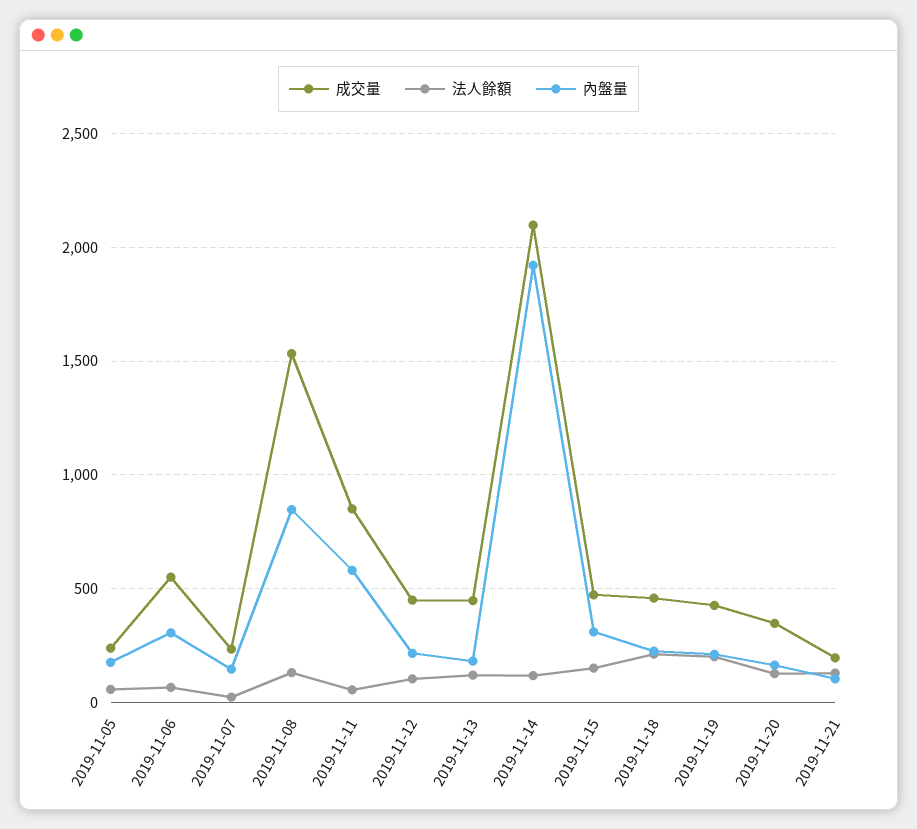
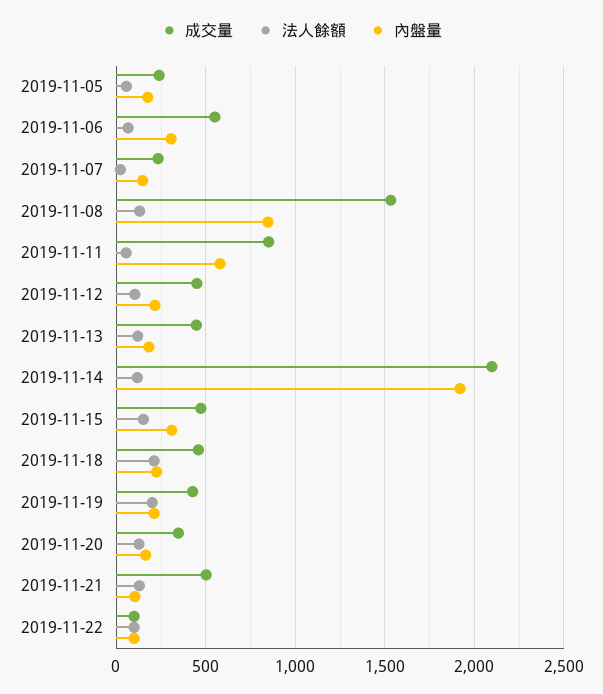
成交量, 2019-11-21: 200 -> 500
成交量, 2019-11-22: none -> 100
法人餘額, 2019-11-22: none -> 100
內盤量, 2019-11-22: none -> 100

